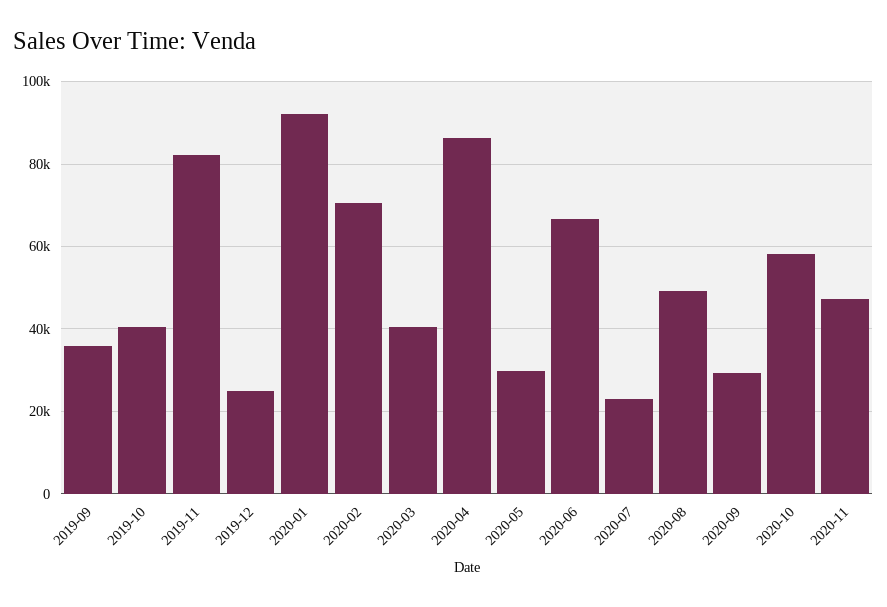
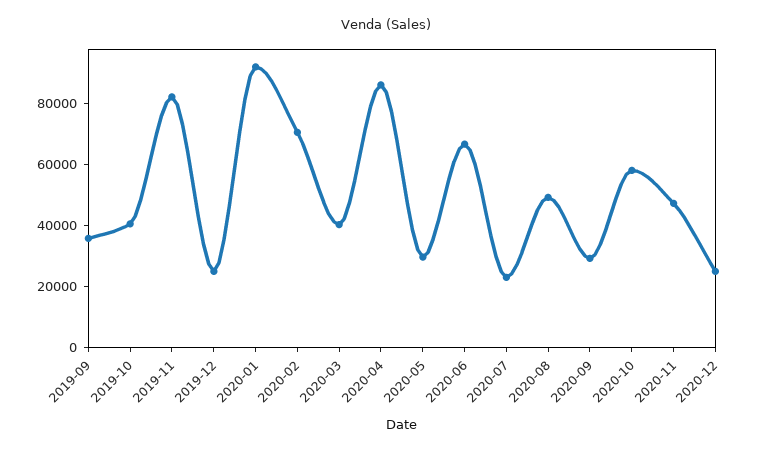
2020-12: none -> 25000

